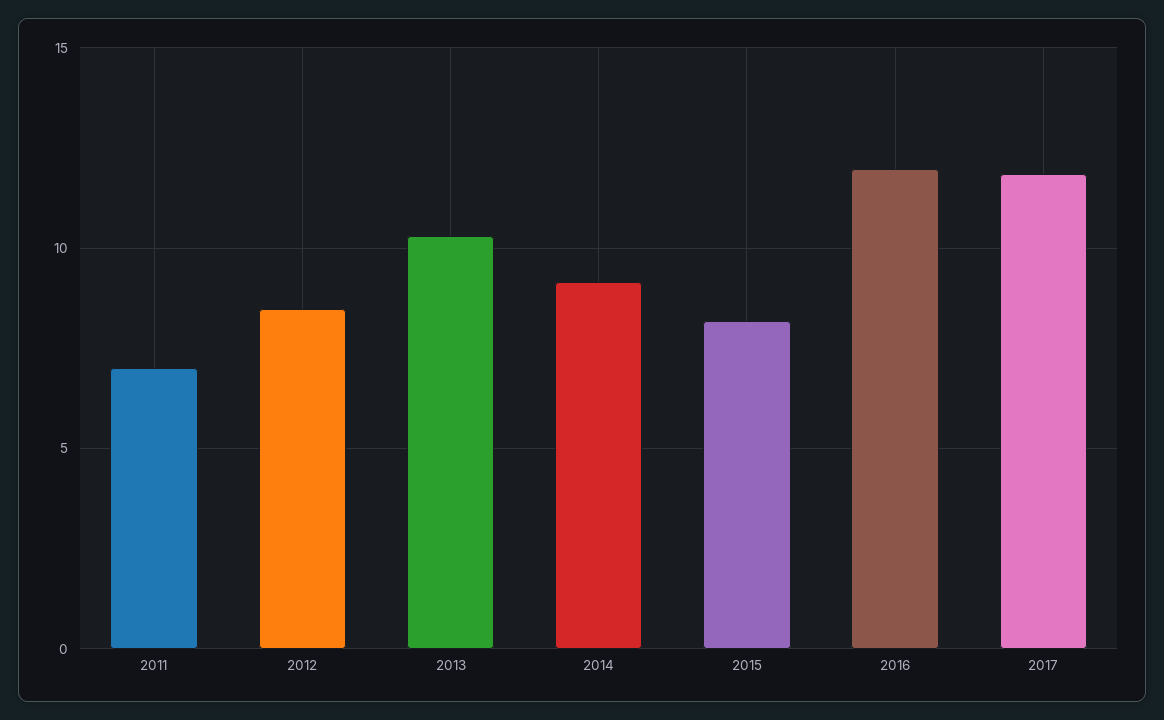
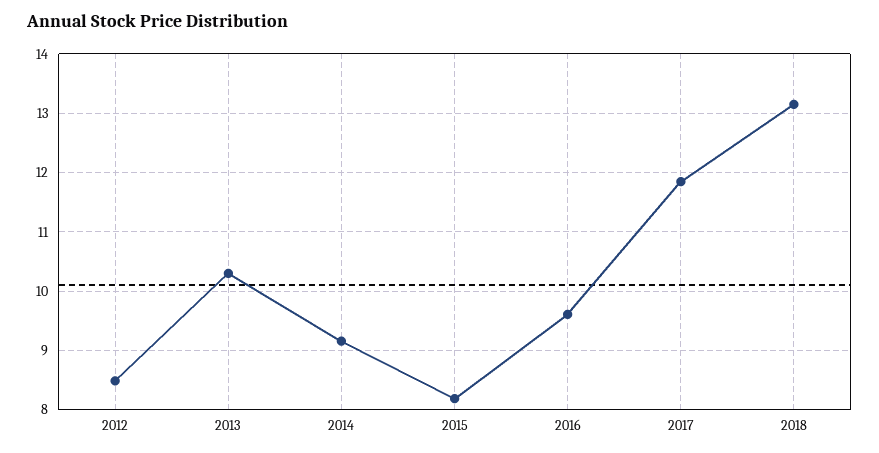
2011: 7 -> none
2016: 12 -> 9.6
2018: none -> 13.2

